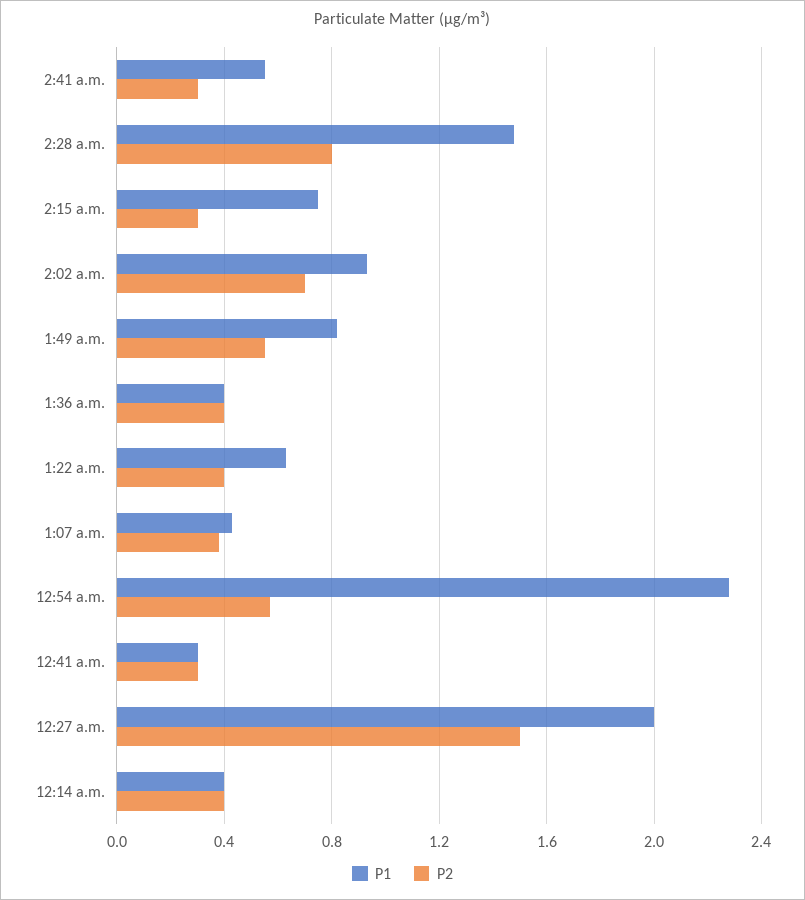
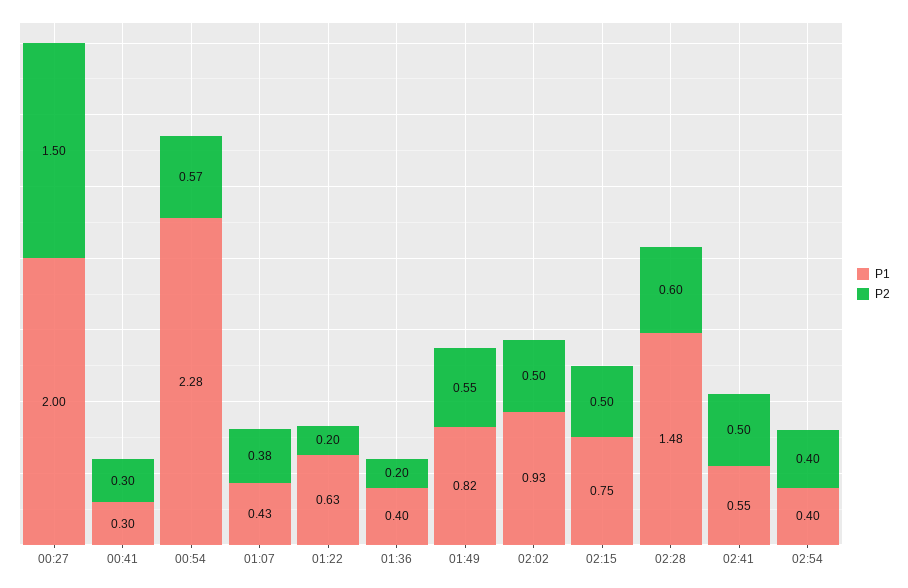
P2, 2:41 a.m.: 0.3 -> 0.5
P2, 2:28 a.m.: 0.8 -> 0.6
P2, 2:15 a.m.: 0.3 -> 0.5
P2, 2:02 a.m.: 0.7 -> 0.5
P2, 1:36 a.m.: 0.4 -> 0.2
P2, 1:22 a.m.: 0.4 -> 0.2
P1, 12:14 a.m.: 0.4 -> none
P2, 12:14 a.m.: 0.4 -> none
P1, 02:54: none -> 0.4
P2, 02:54: none -> 0.4

